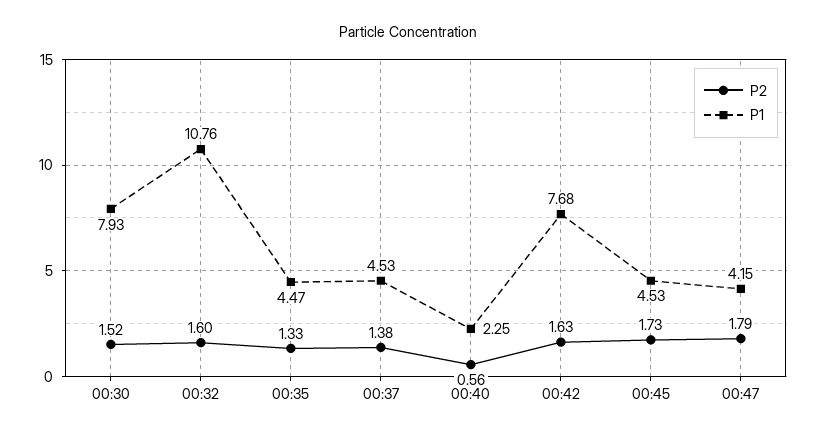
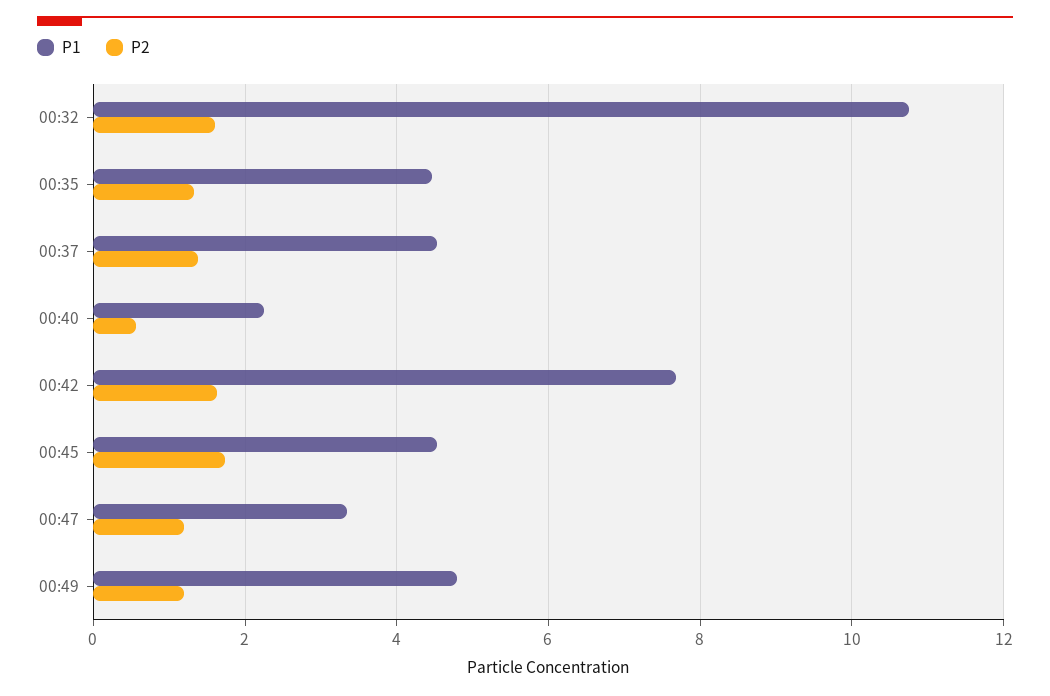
P2, 00:30: 1.52 -> none
P1, 00:30: 7.93 -> none
P2, 00:47: 1.79 -> 1.2
P1, 00:47: 4.15 -> 3.4
P1, 00:49: none -> 4.8
P2, 00:49: none -> 1.2

